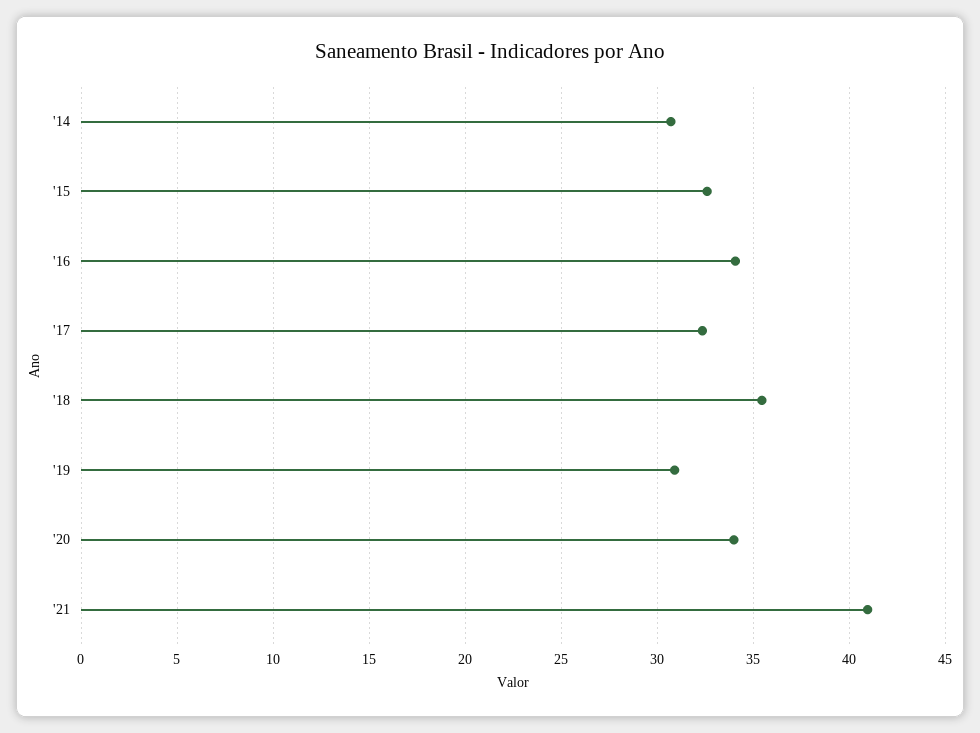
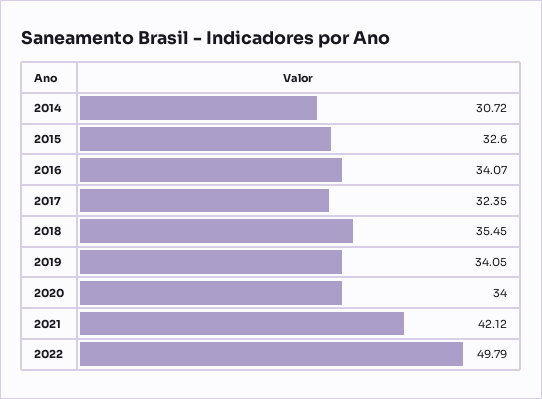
'19: 31 -> 34.05
'21: 41 -> 42.12
2022: none -> 49.79

